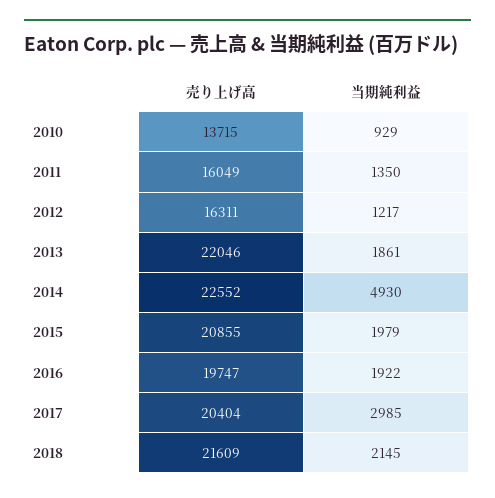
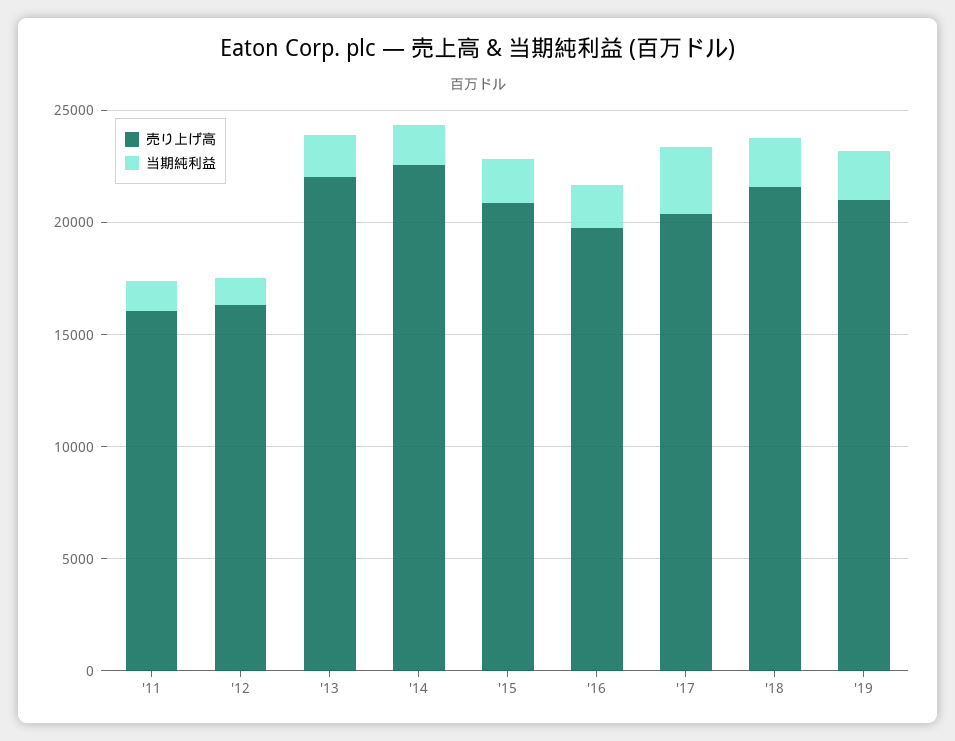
売り上げ高, 2010: 13715 -> none
当期純利益, 2010: 929 -> none
当期純利益, 2014: 4930 -> 2000
売り上げ高, '19: none -> 21000
当期純利益, '19: none -> 2000

